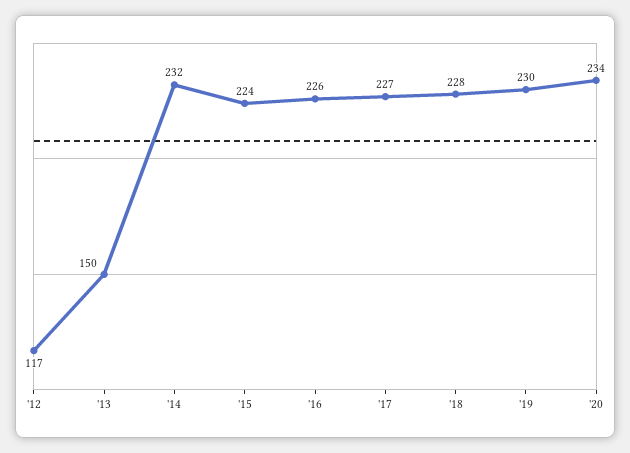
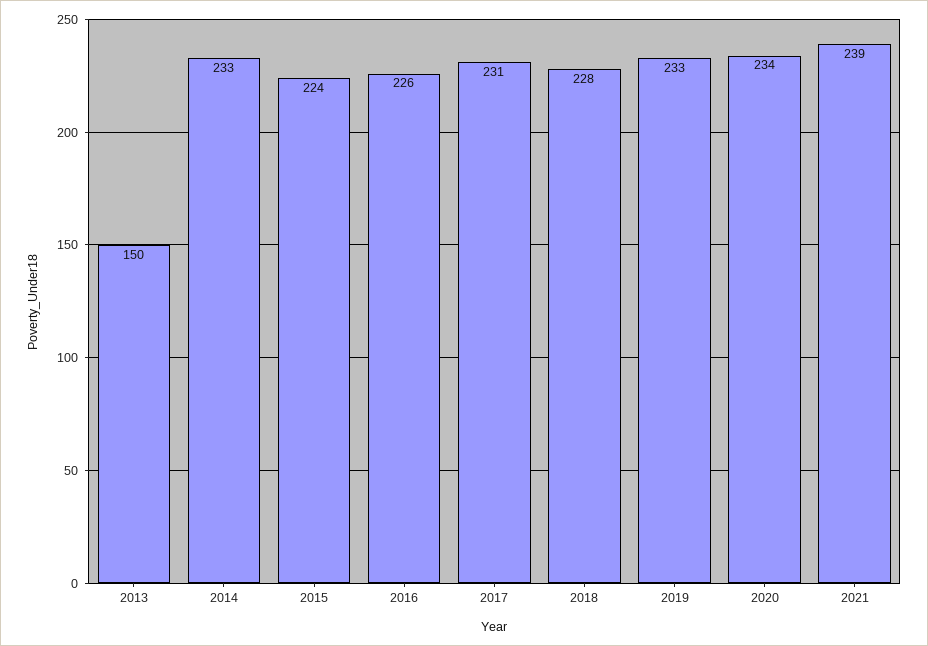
'12: 117 -> none
'14: 232 -> 233
'17: 227 -> 231
'19: 230 -> 233
2021: none -> 239

